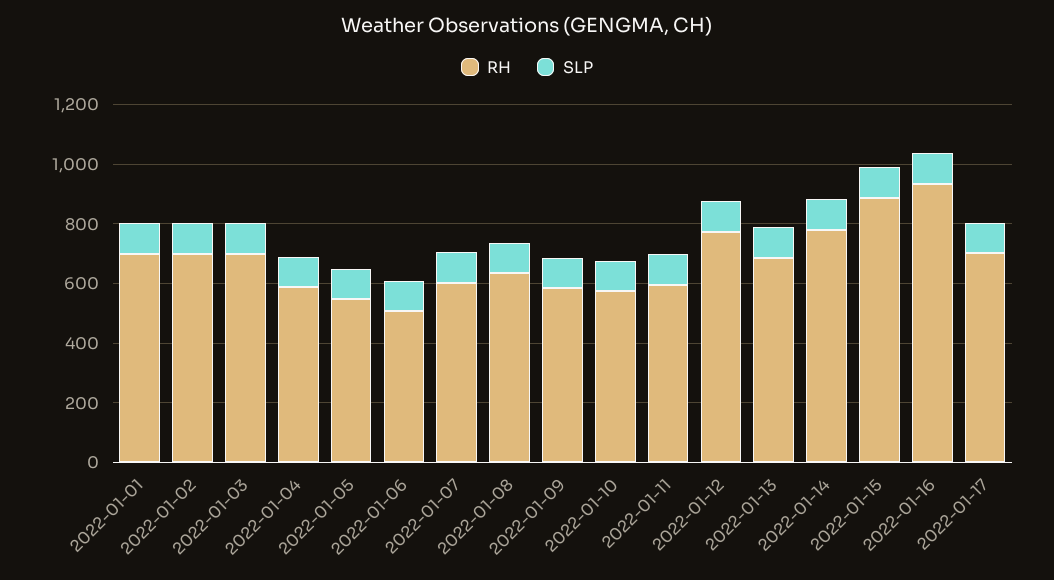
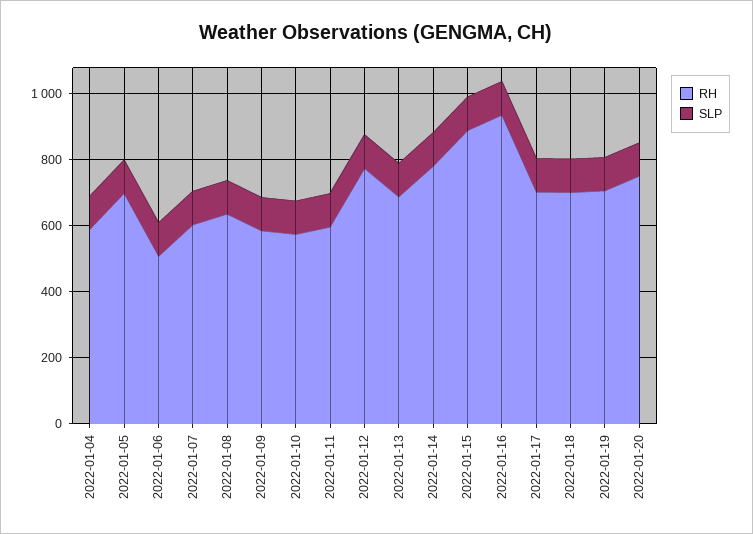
RH, 2022-01-01: 700 -> none
SLP, 2022-01-01: 100 -> none
RH, 2022-01-02: 700 -> none
SLP, 2022-01-02: 100 -> none
RH, 2022-01-03: 700 -> none
SLP, 2022-01-03: 100 -> none
RH, 2022-01-05: 550 -> 700
RH, 2022-01-18: none -> 700
SLP, 2022-01-18: none -> 100
RH, 2022-01-19: none -> 700
SLP, 2022-01-19: none -> 100
RH, 2022-01-20: none -> 750
SLP, 2022-01-20: none -> 100

